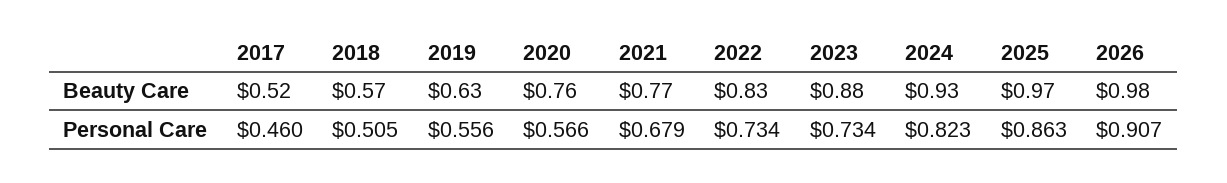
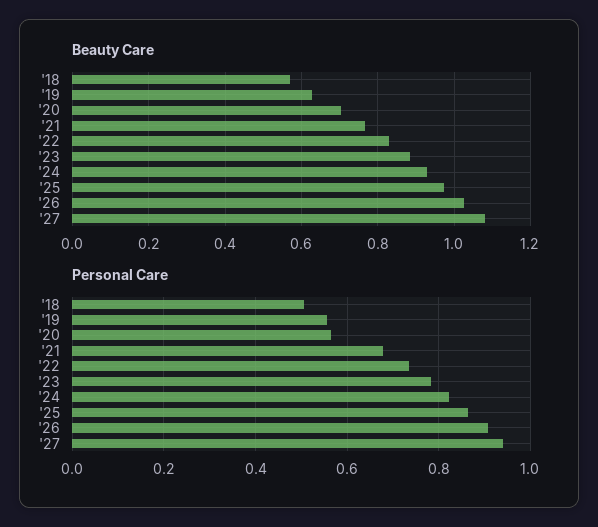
Beauty Care, 2017: 0.52 -> none
Beauty Care, 2020: 0.76 -> 0.7
Beauty Care, 2026: 0.98 -> 1.02
Personal Care, 2017: 0.46 -> none
Personal Care, 2023: 0.734 -> 0.78
Beauty Care, '27: none -> 1.08
Personal Care, '27: none -> 0.94

